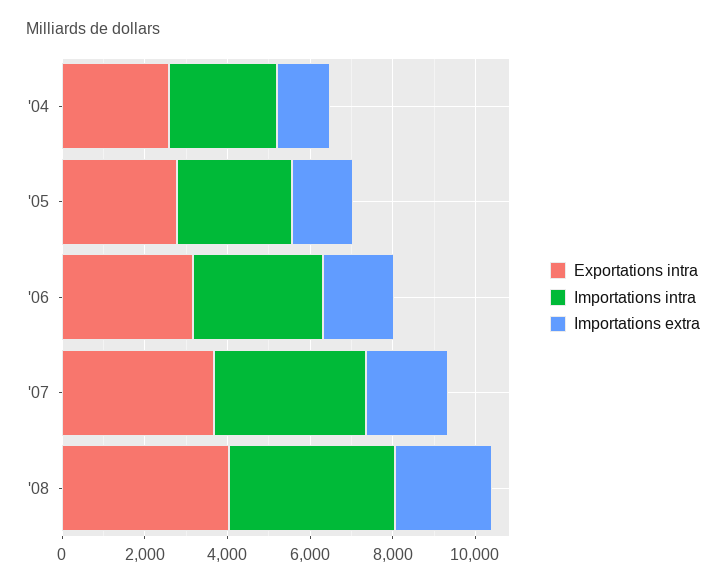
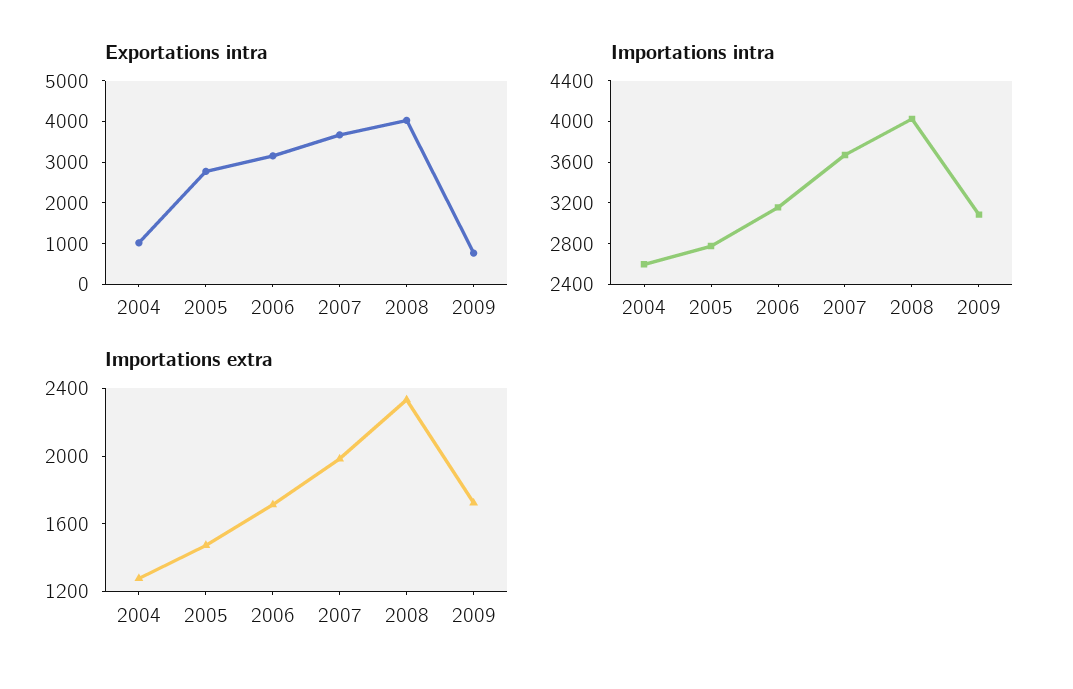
Exportations intra, '04: 2500 -> 1000
Exportations intra, 2009: none -> 800
Importations intra, 2009: none -> 3100
Importations extra, 2009: none -> 1700

